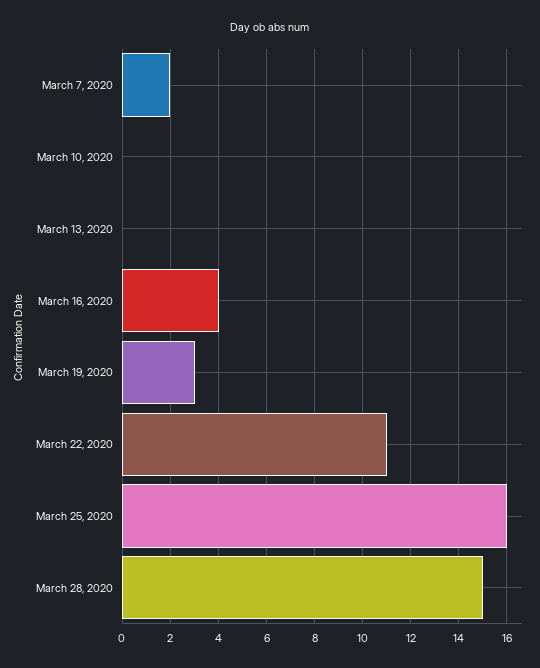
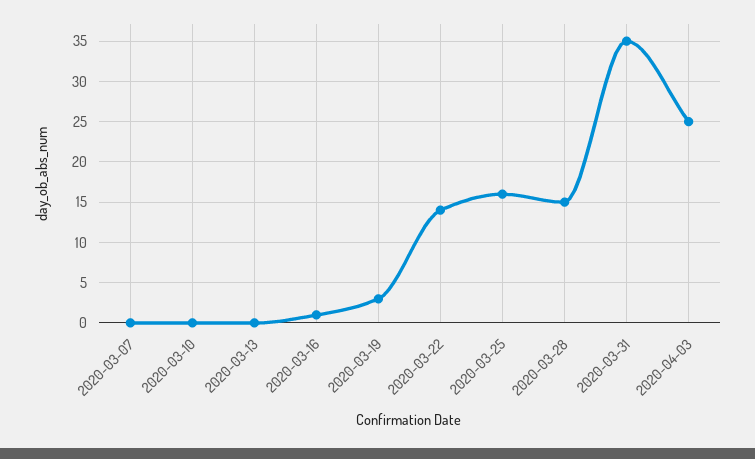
March 7, 2020: 2 -> 0
March 16, 2020: 4 -> 1
March 22, 2020: 11 -> 14
2020-03-31: none -> 35
2020-04-03: none -> 25

